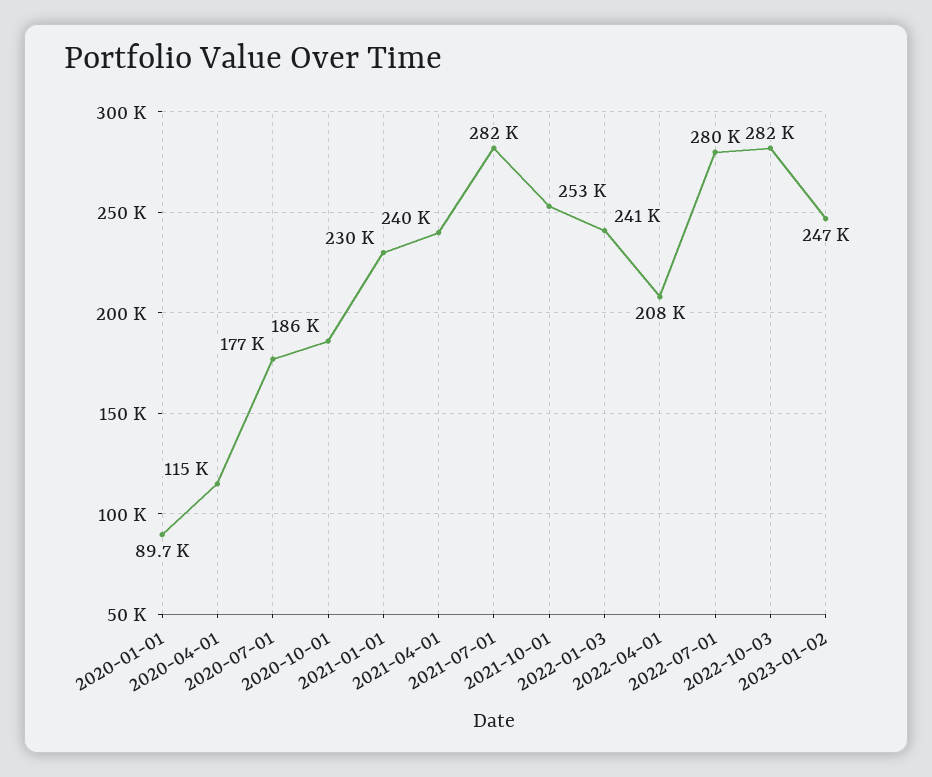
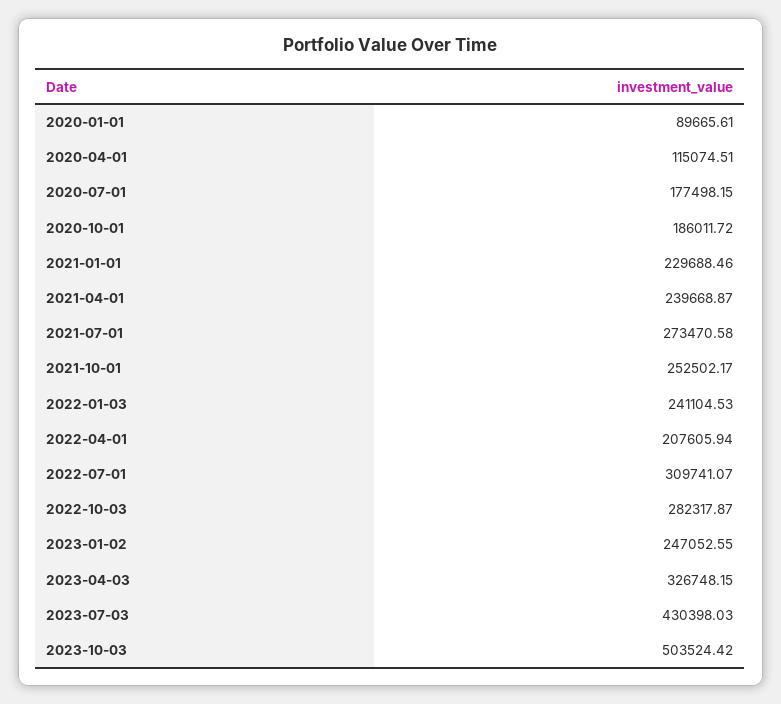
2021-07-01: 282000 -> 273470.58
2022-07-01: 280000 -> 309741.07
2023-04-03: none -> 326748.15
2023-07-03: none -> 430398.03
2023-10-03: none -> 503524.42

